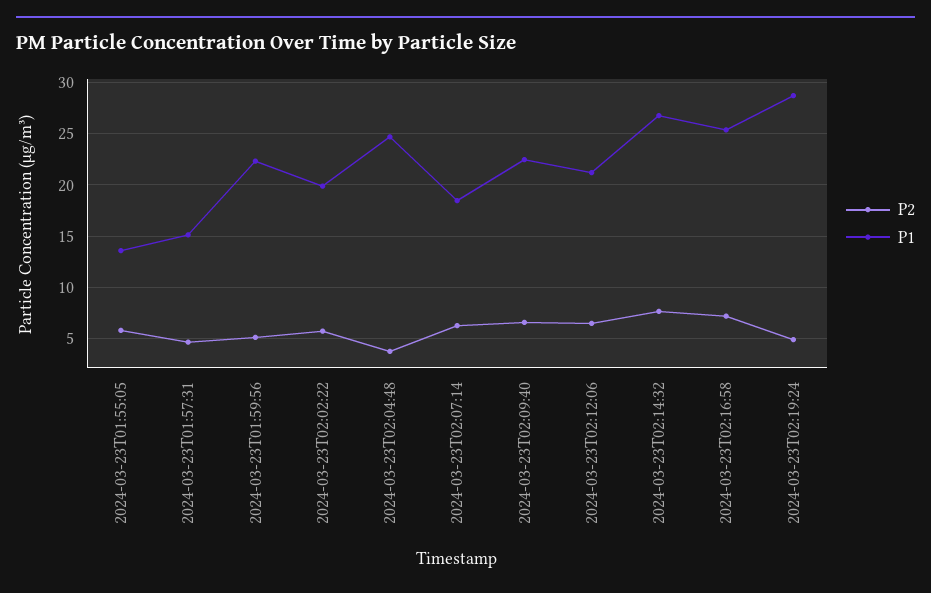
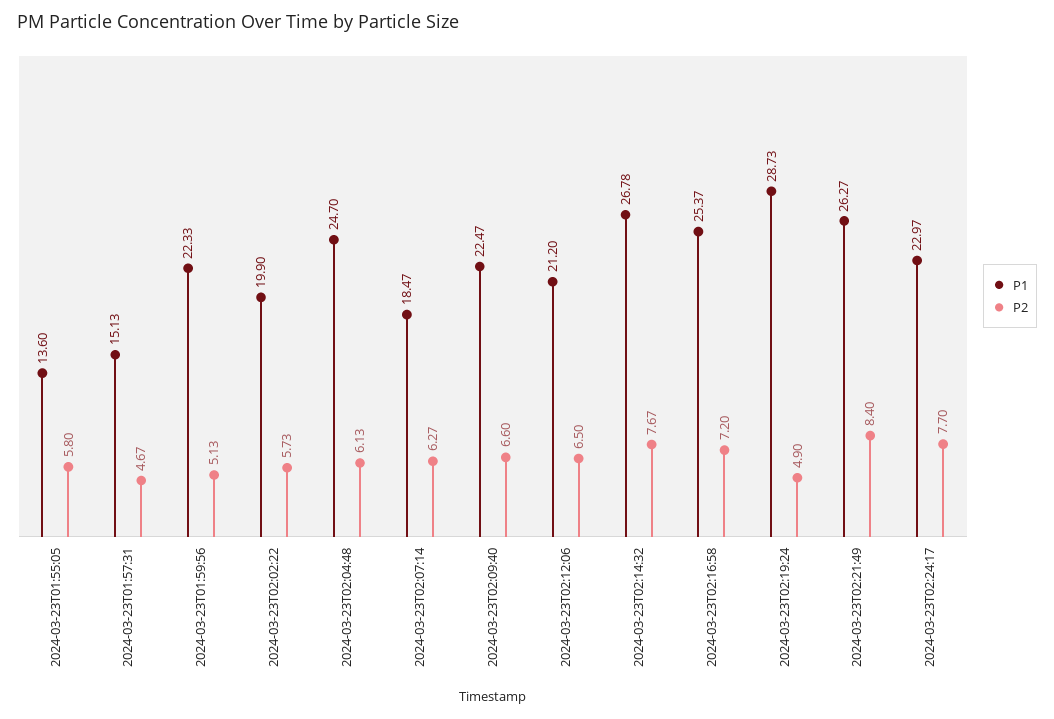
P2, 2024-03-23T02:04:48: 4 -> 6.13
P1, 2024-03-23T02:21:49: none -> 26.27
P2, 2024-03-23T02:21:49: none -> 8.4
P1, 2024-03-23T02:24:17: none -> 22.97
P2, 2024-03-23T02:24:17: none -> 7.7

